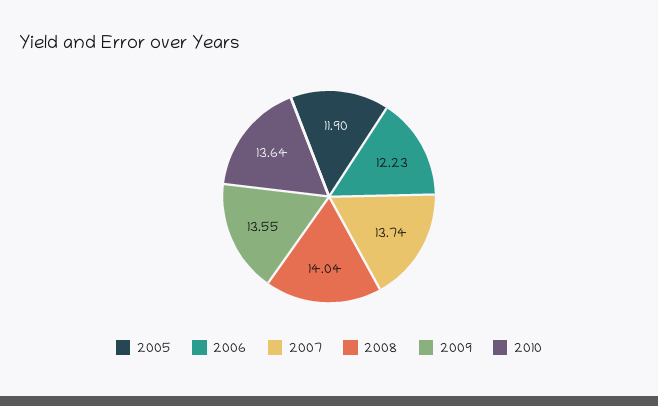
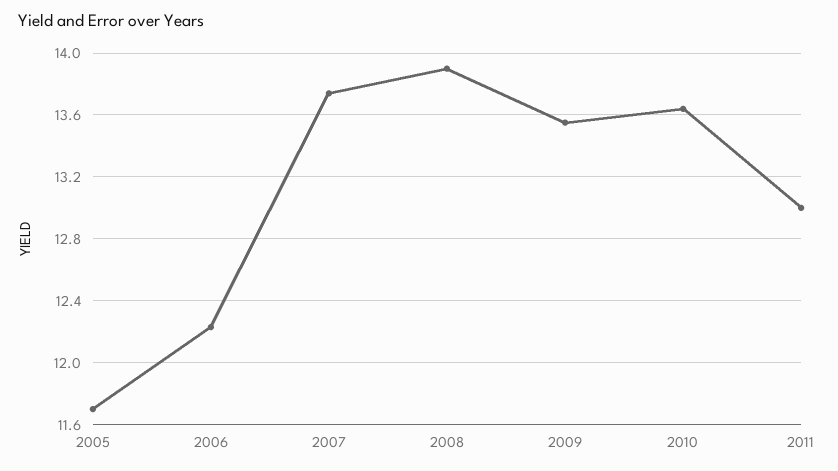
2005: 11.9 -> 11.7
2008: 14.04 -> 13.9
2011: none -> 13

